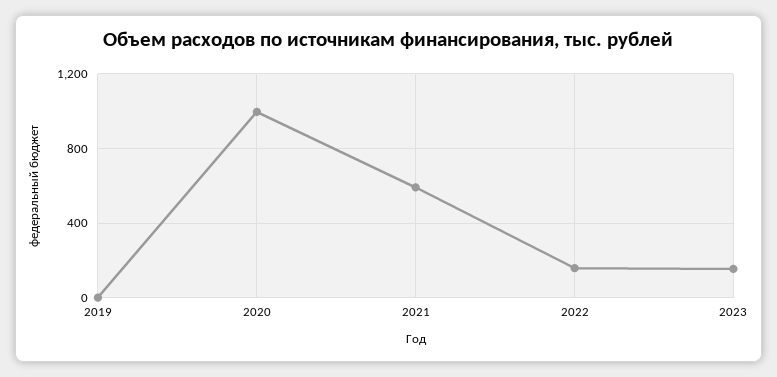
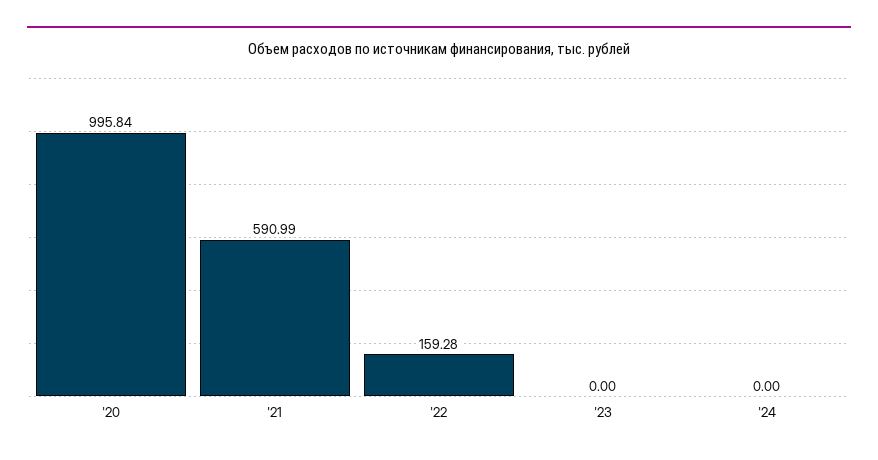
2019: 0 -> none
2023: 150 -> 0
'24: none -> 0

